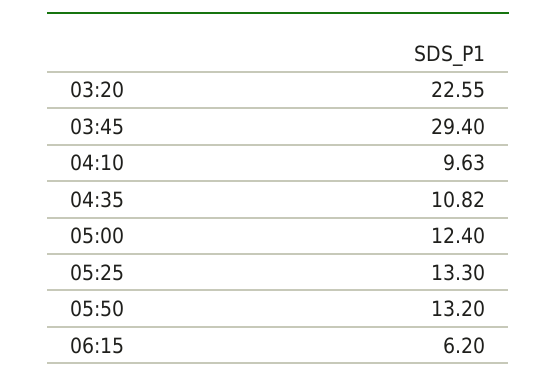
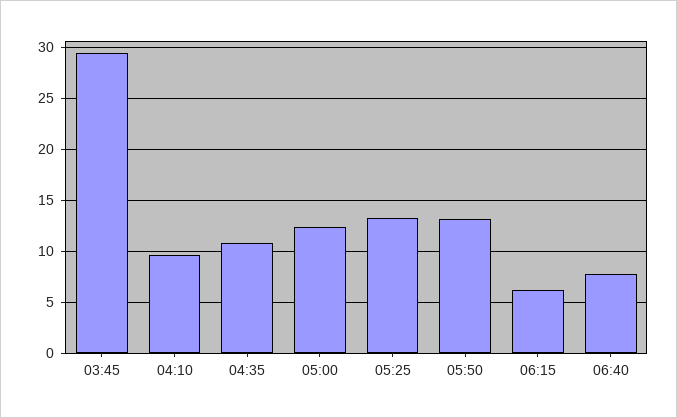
03:20: 22.55 -> none
06:40: none -> 8

